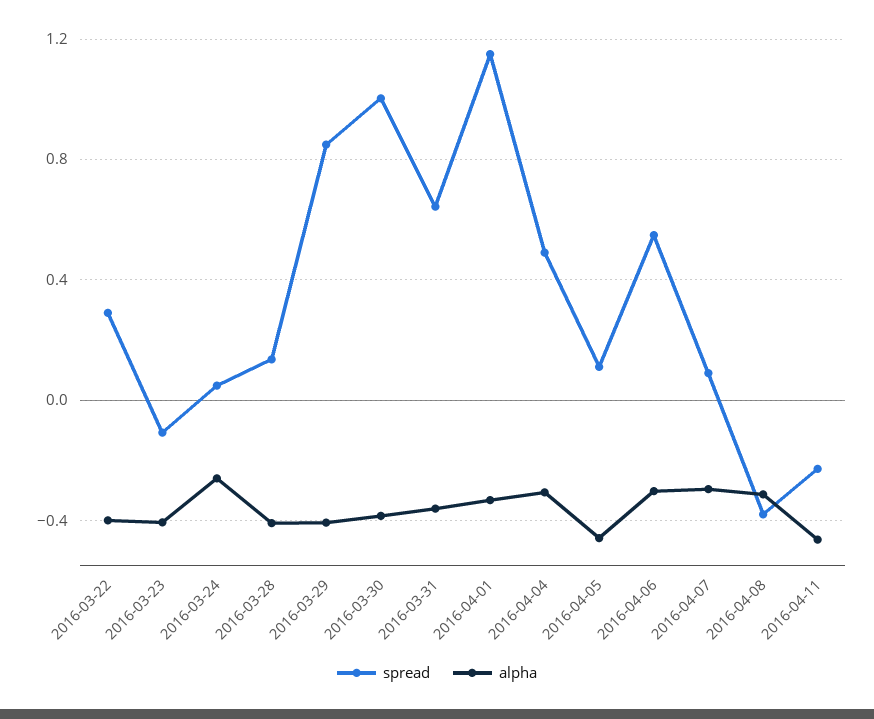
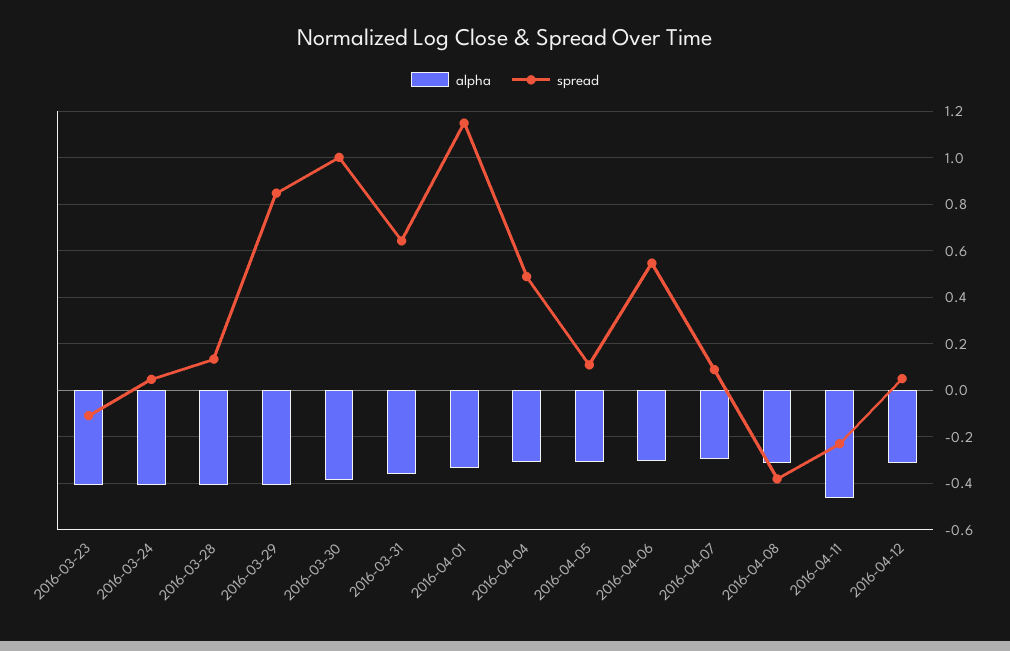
spread, 2016-03-22: 0.3 -> none
alpha, 2016-03-22: -0.4 -> none
alpha, 2016-03-24: -0.25 -> -0.4
alpha, 2016-04-05: -0.45 -> -0.3
alpha, 2016-04-12: none -> -0.3
spread, 2016-04-12: none -> 0.05

